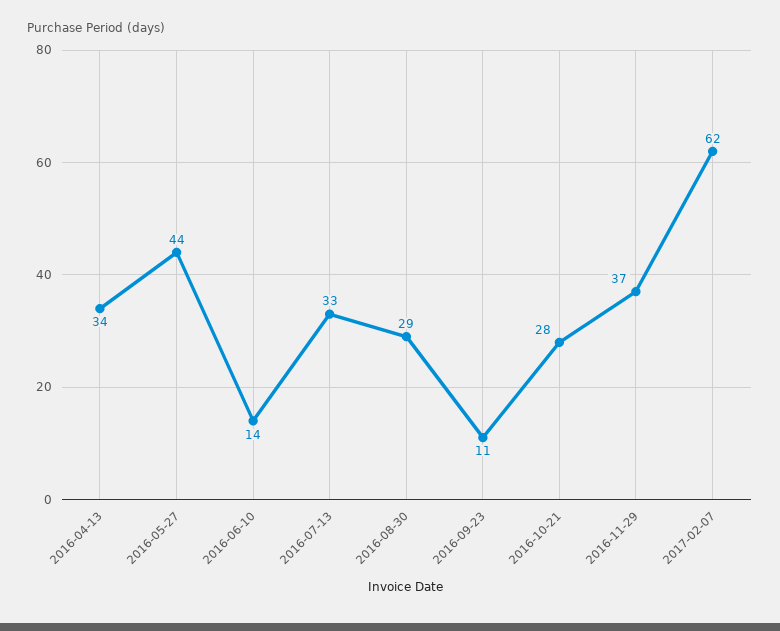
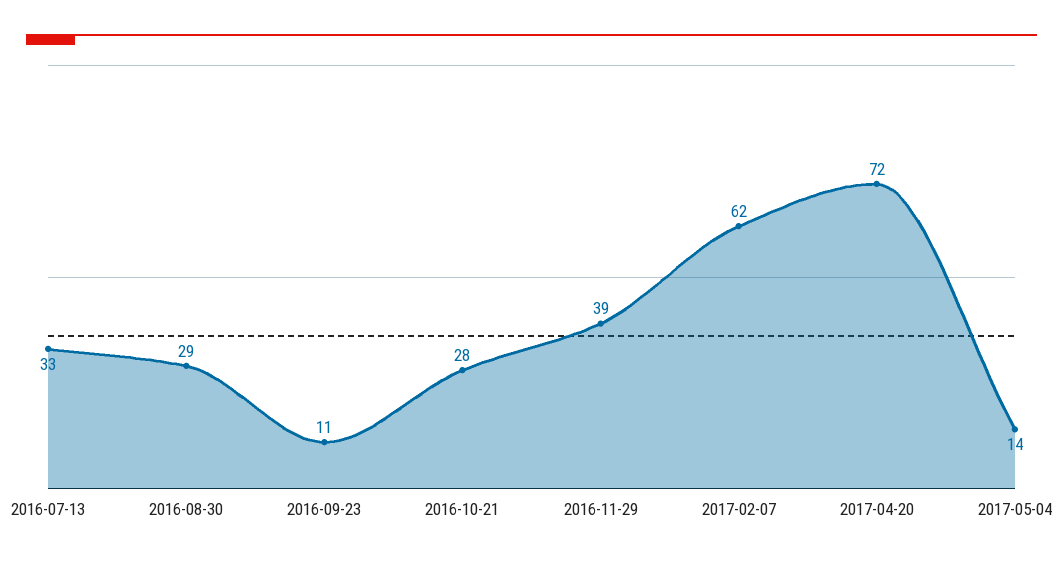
2016-04-13: 34 -> none
2016-05-27: 44 -> none
2016-06-10: 14 -> none
2016-11-29: 37 -> 39
2017-04-20: none -> 72
2017-05-04: none -> 14

